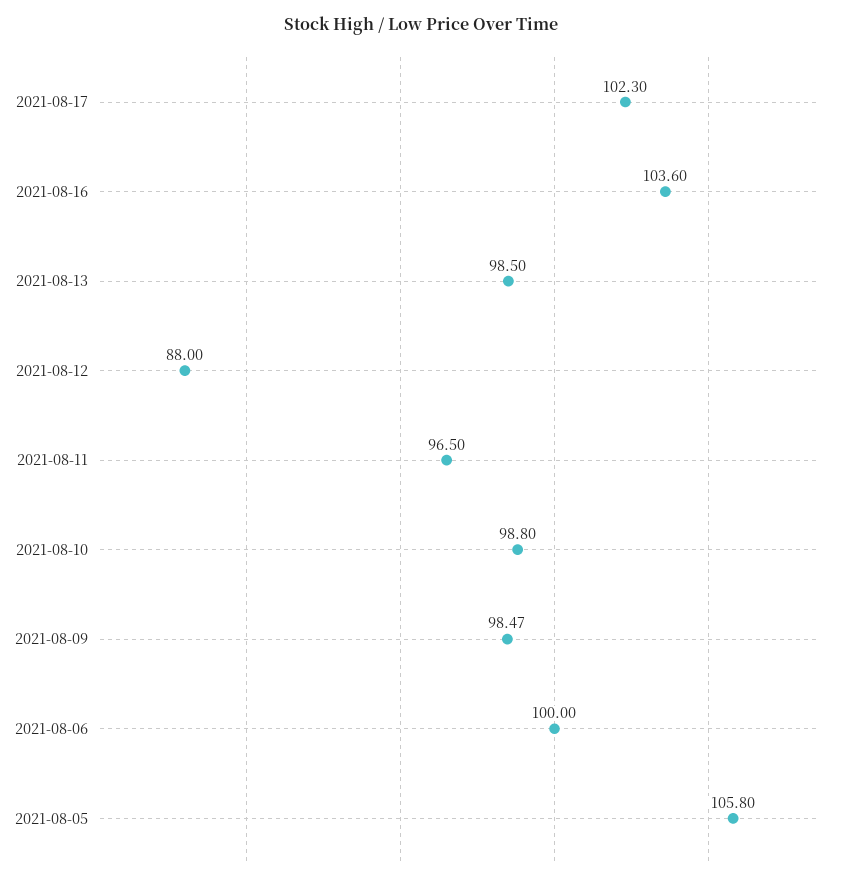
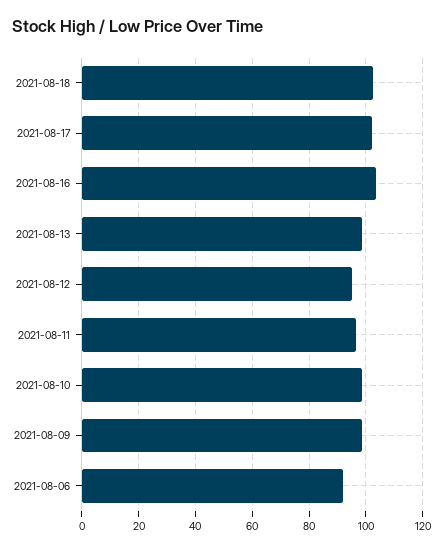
2021-08-12: 88 -> 95
2021-08-06: 100 -> 92.5
2021-08-05: 105.8 -> none
2021-08-18: none -> 102.5

